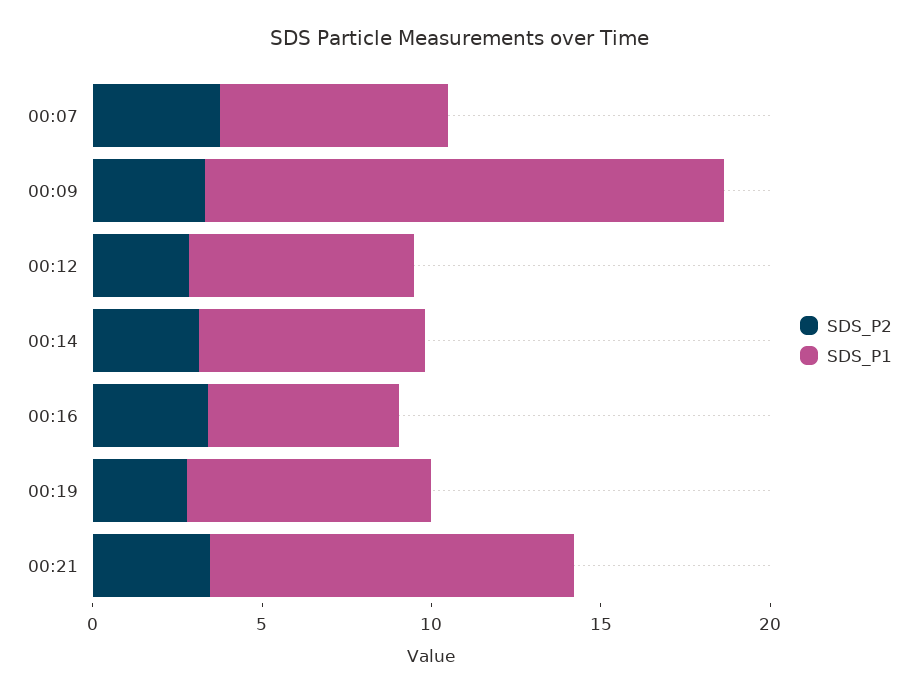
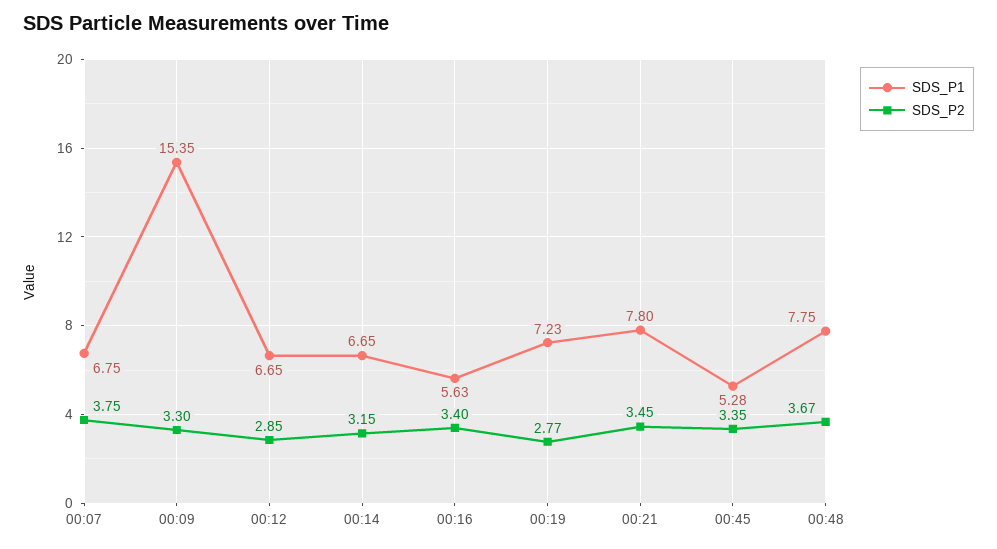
SDS_P1, 00:21: 11 -> 7.8
SDS_P1, 00:45: none -> 5.28
SDS_P2, 00:45: none -> 3.35
SDS_P1, 00:48: none -> 7.75
SDS_P2, 00:48: none -> 3.67

